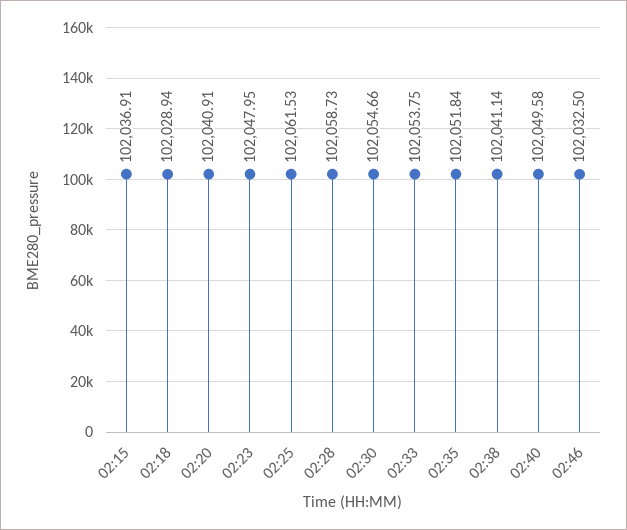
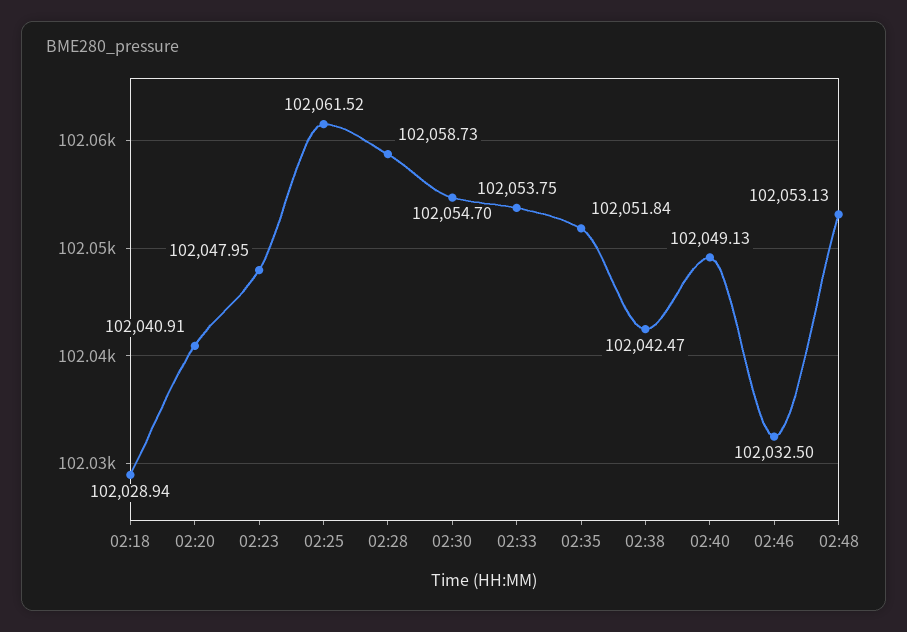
02:15: 102036.91 -> none
02:25: 102061.53 -> 102061.52
02:30: 102054.66 -> 102054.7
02:38: 102041.14 -> 102042.47
02:40: 102049.58 -> 102049.13
02:48: none -> 102053.13

